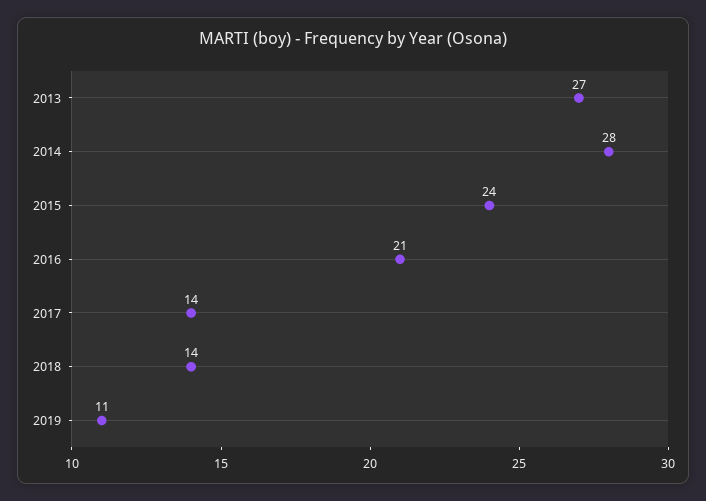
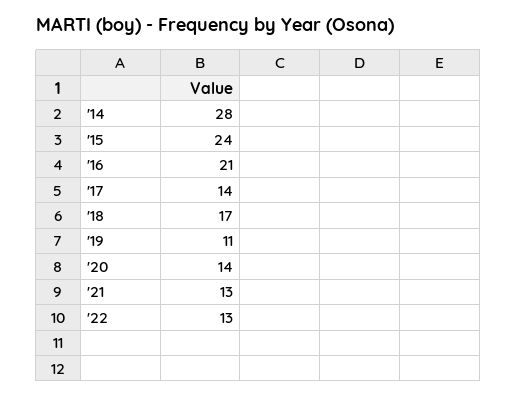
2013: 27 -> none
2018: 14 -> 17
'20: none -> 14
'21: none -> 13
'22: none -> 13

